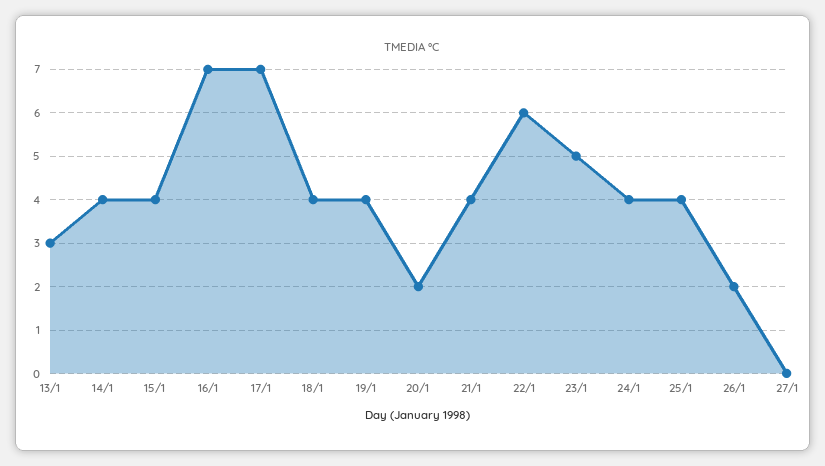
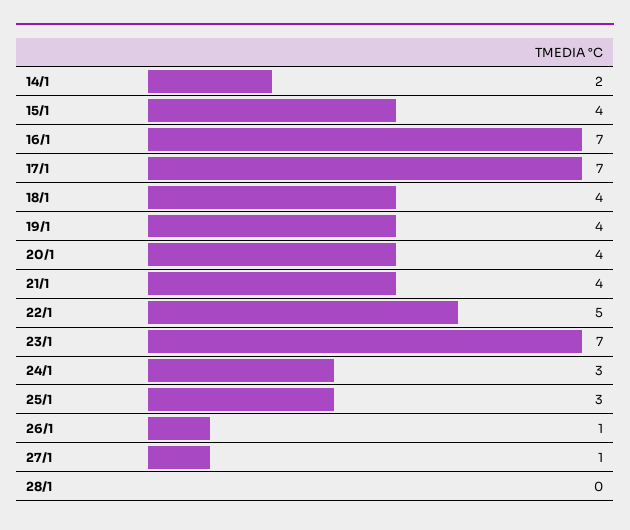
13/1: 3 -> none
14/1: 4 -> 2
20/1: 2 -> 4
22/1: 6 -> 5
23/1: 5 -> 7
24/1: 4 -> 3
25/1: 4 -> 3
26/1: 2 -> 1
27/1: 0 -> 1
28/1: none -> 0

